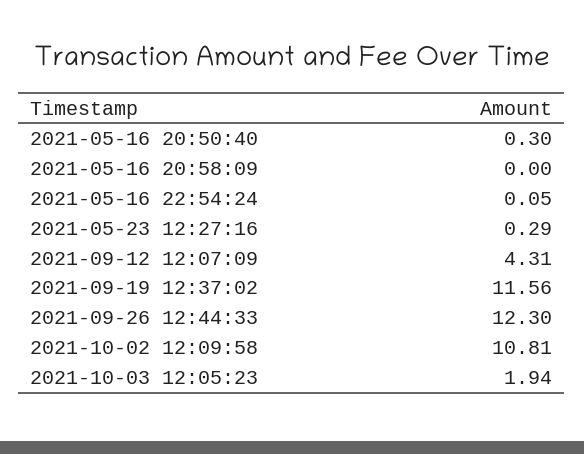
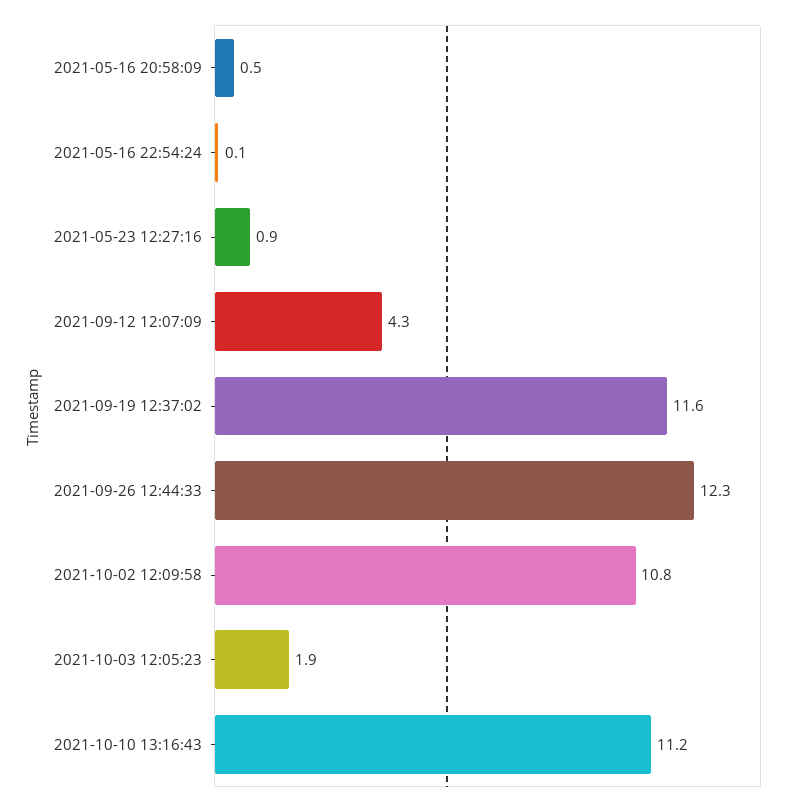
2021-05-16 20:50:40: 0.3 -> none
2021-05-16 20:58:09: 0 -> 0.5
2021-05-23 12:27:16: 0.29 -> 0.9
2021-10-10 13:16:43: none -> 11.2

